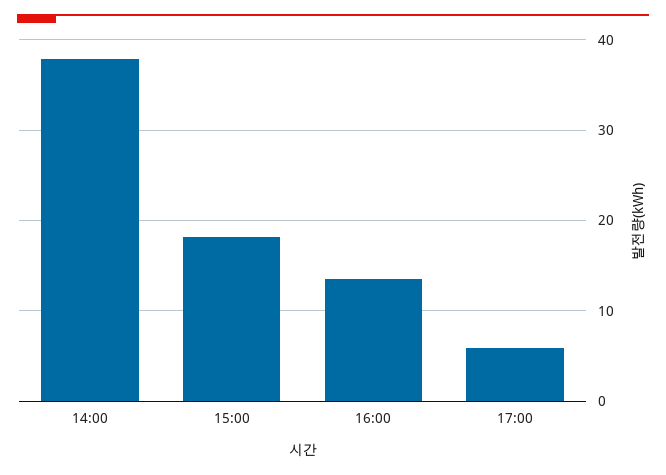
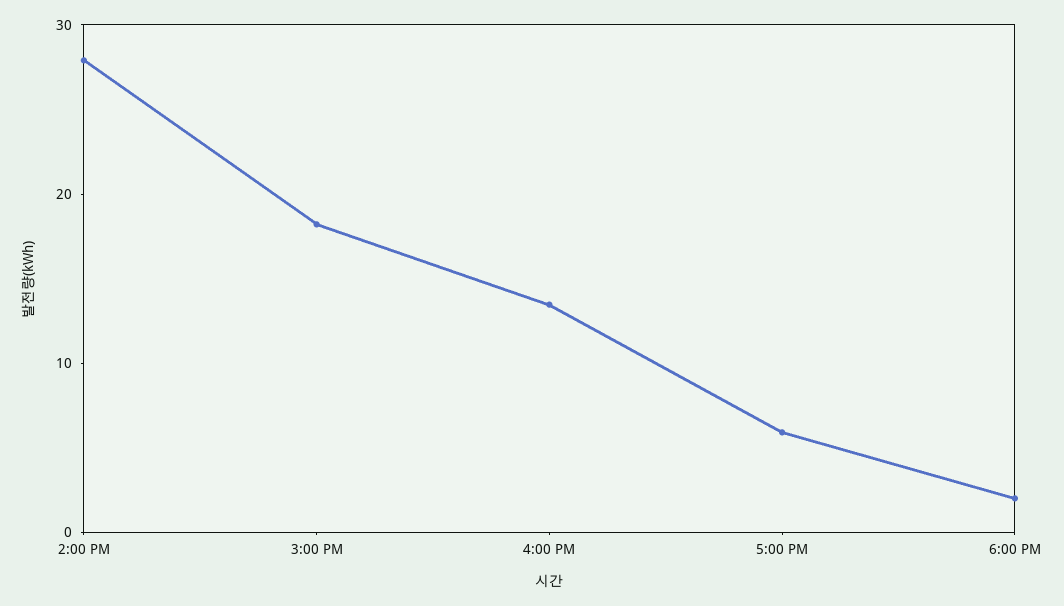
14:00: 38 -> 28
6:00 PM: none -> 2

